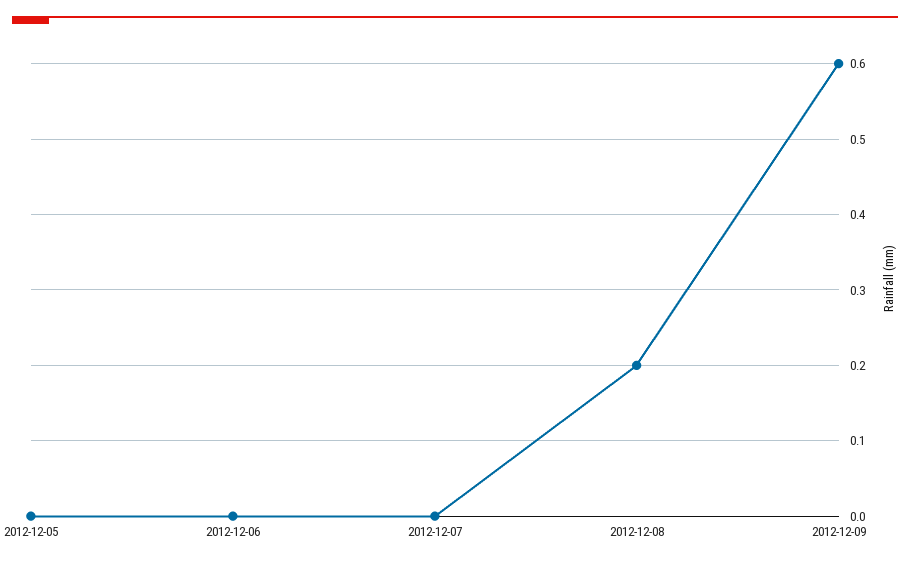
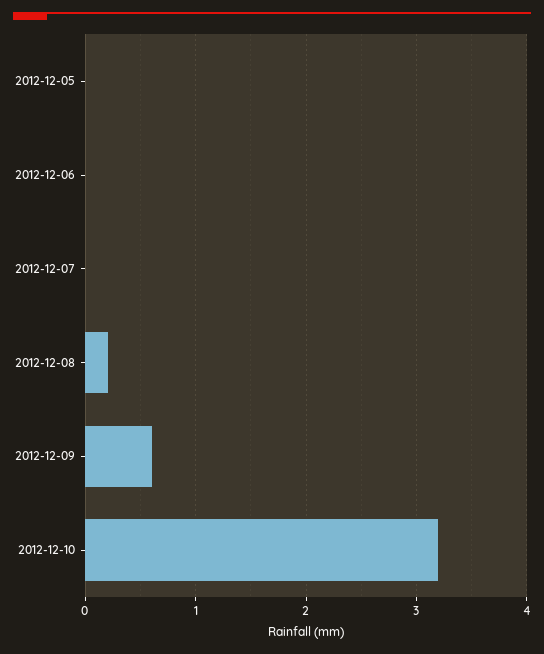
2012-12-10: none -> 3.2

